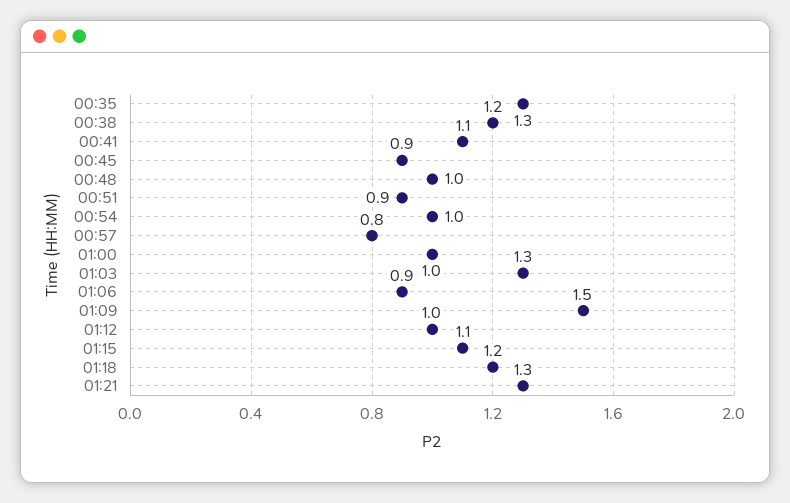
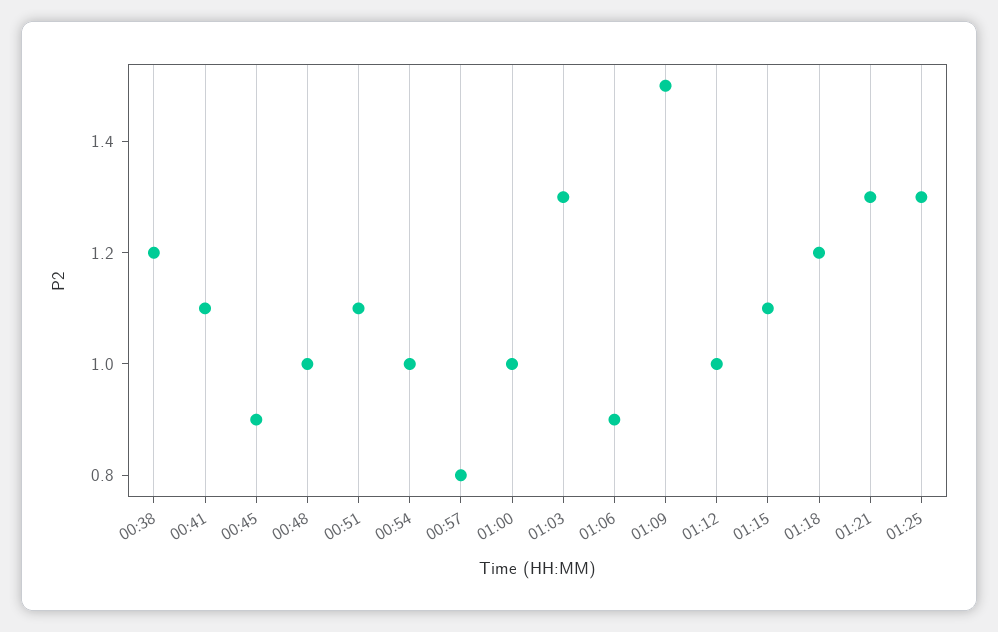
00:35: 1.3 -> none
00:51: 0.9 -> 1.1
01:25: none -> 1.3

